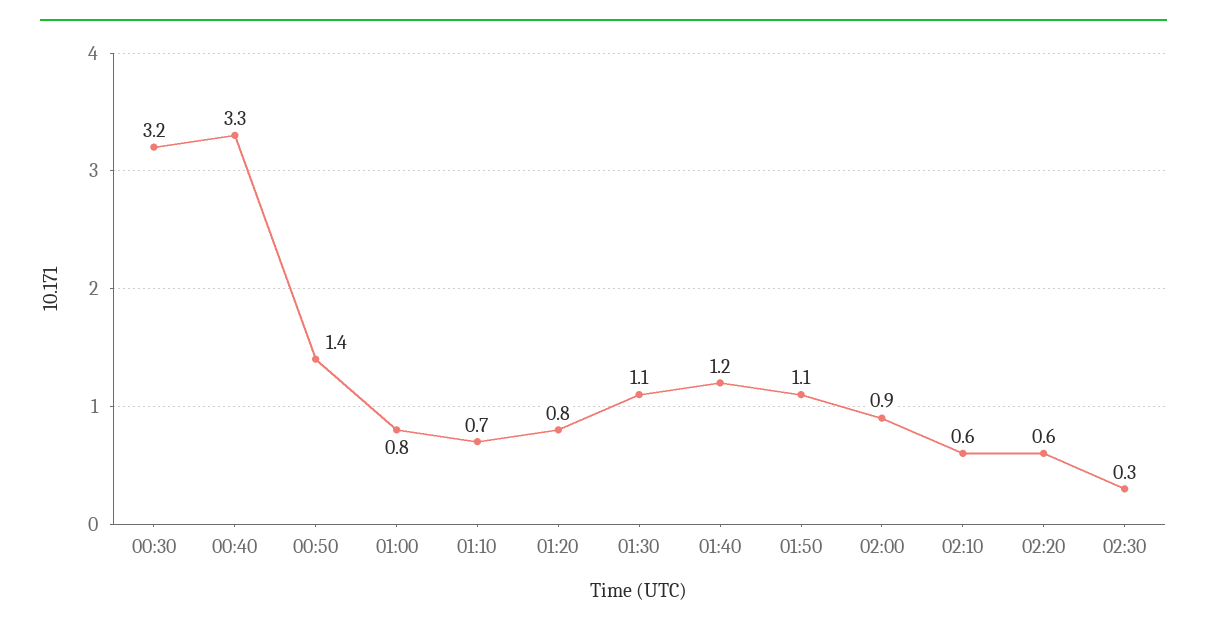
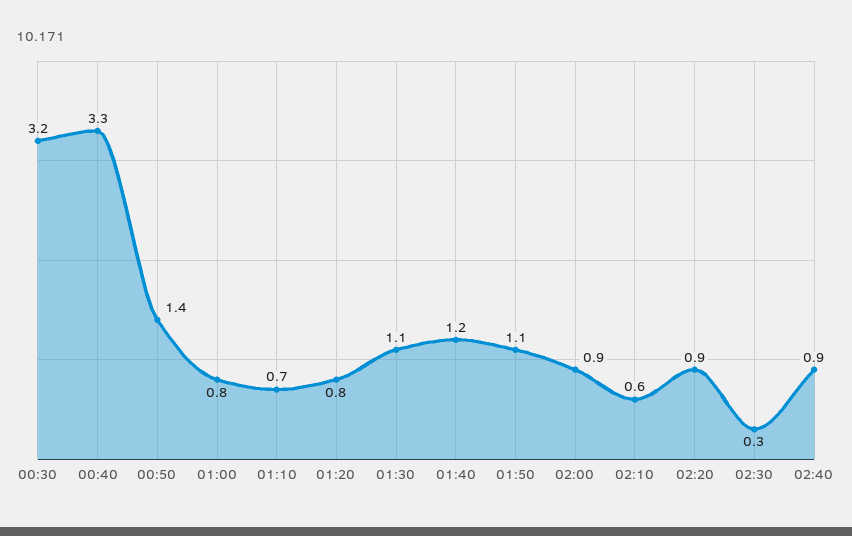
02:20: 0.6 -> 0.9
02:40: none -> 0.9

